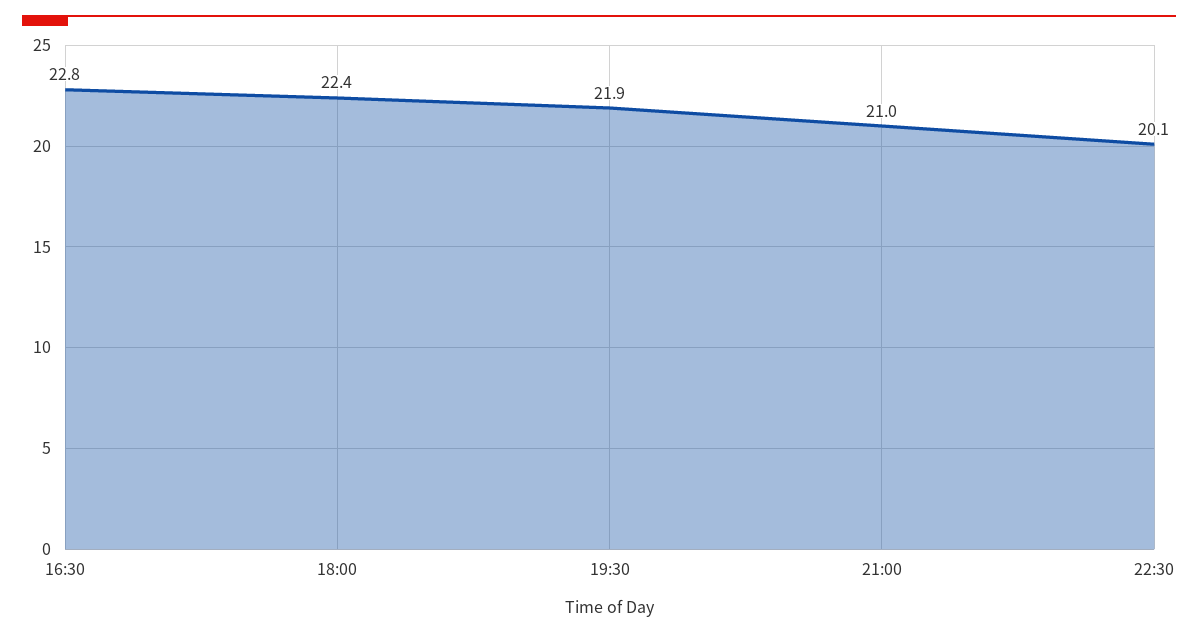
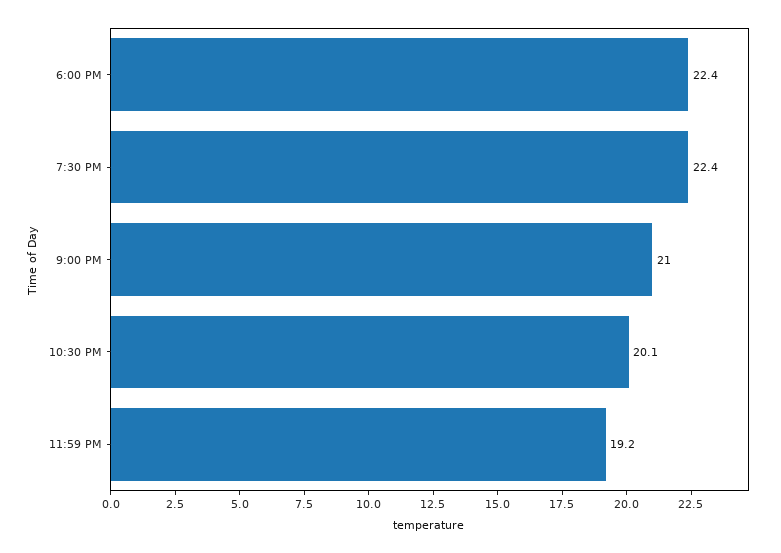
16:30: 22.8 -> none
19:30: 21.9 -> 22.4
11:59 PM: none -> 19.2

